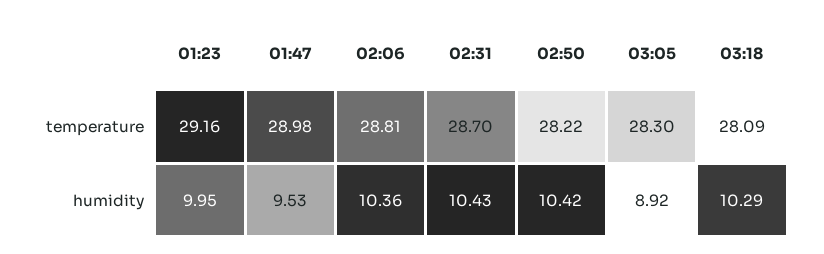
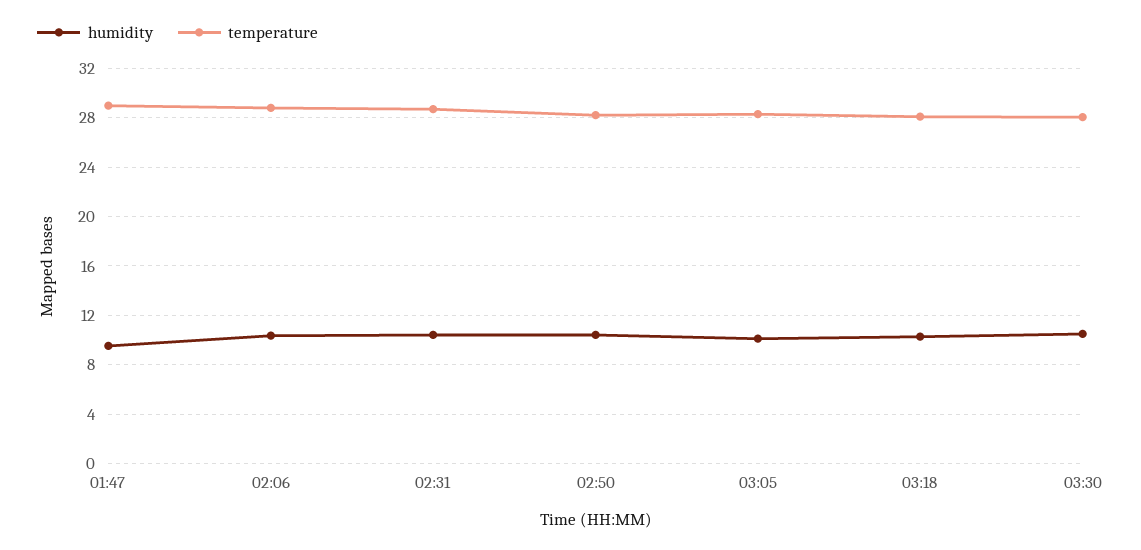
temperature, 01:23: 29.16 -> none
humidity, 01:23: 9.95 -> none
humidity, 03:05: 8.92 -> 10
humidity, 03:30: none -> 10.5
temperature, 03:30: none -> 28

